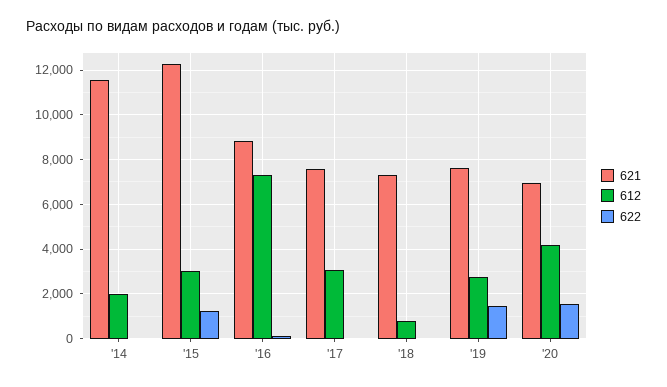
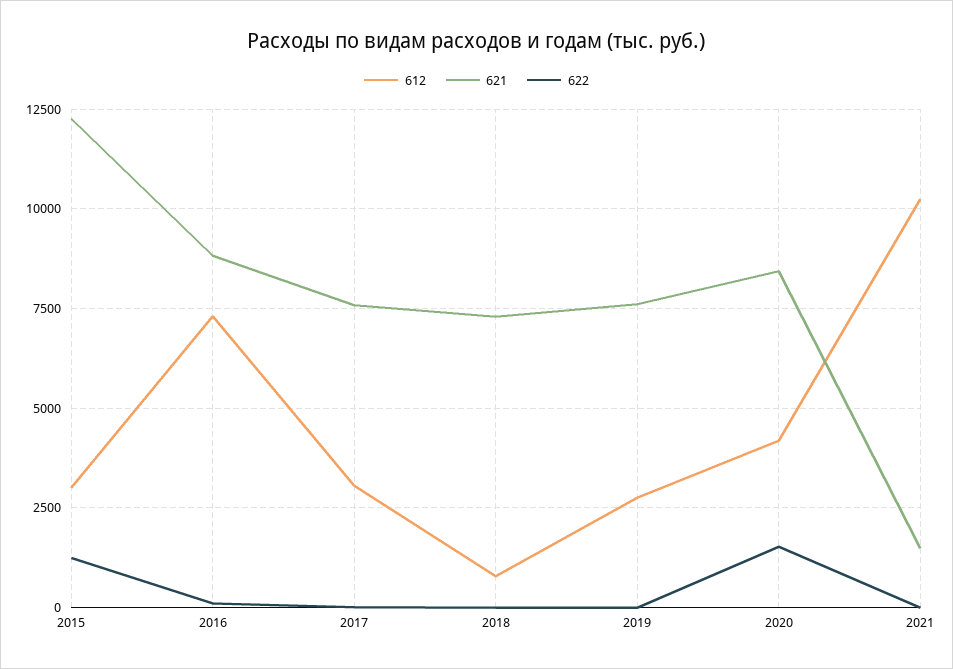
621, '14: 11500 -> none
612, '14: 2000 -> none
622, '14: 0 -> none
622, '19: 1500 -> 0
621, '20: 7000 -> 8500
612, 2021: none -> 10250
621, 2021: none -> 1500
622, 2021: none -> 0

